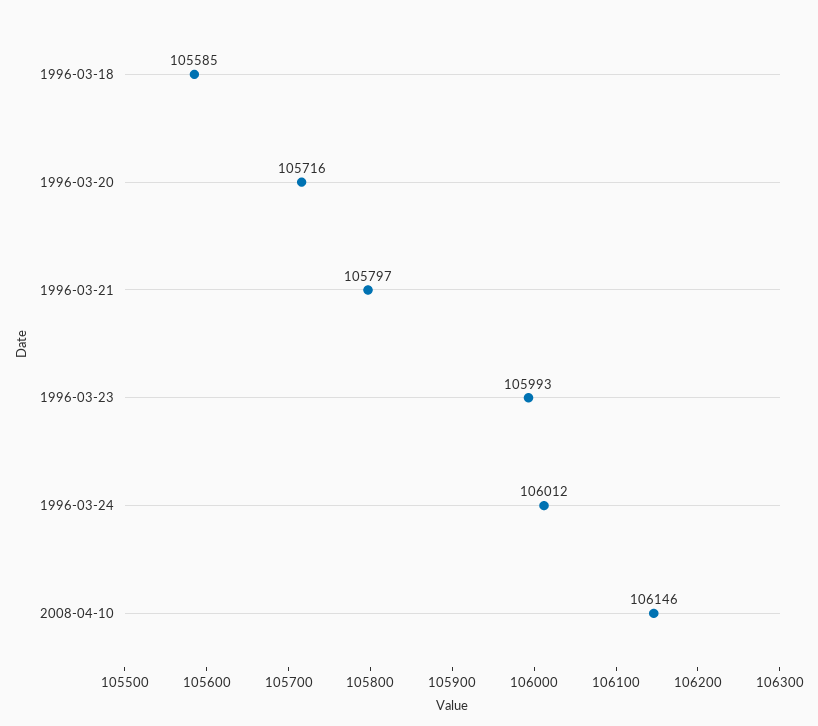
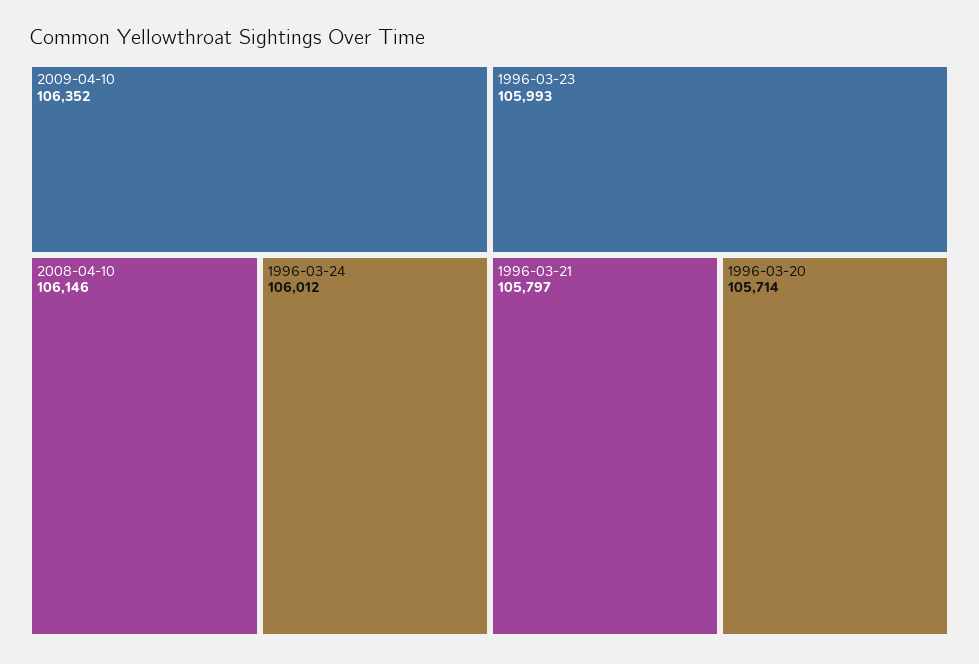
1996-03-18: 105585 -> none
1996-03-20: 105716 -> 105714
2009-04-10: none -> 106352

